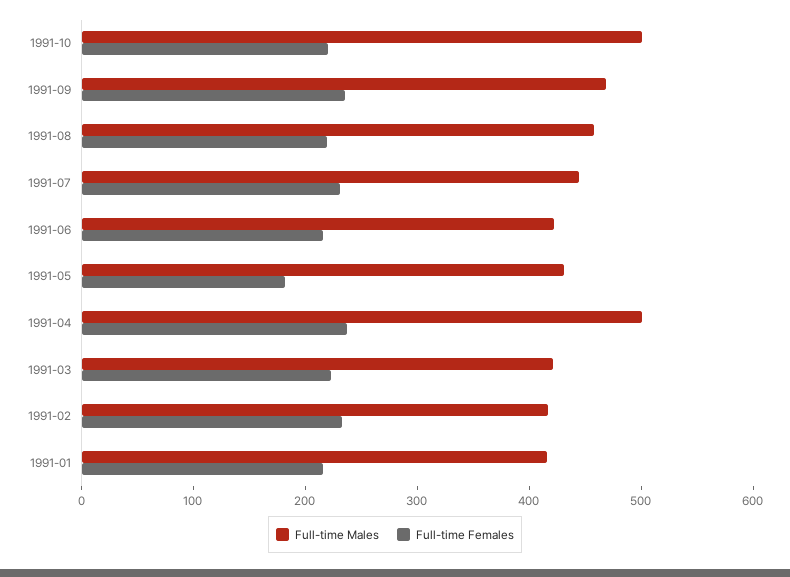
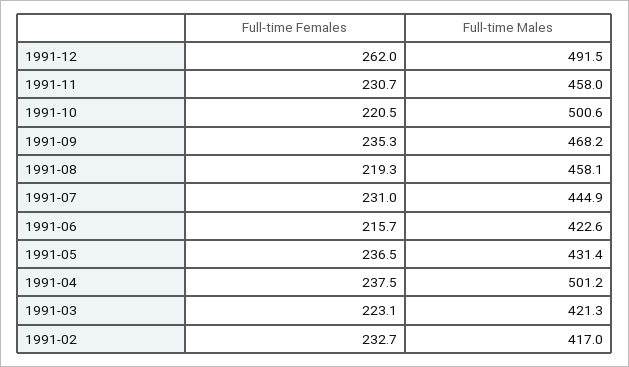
Full-time Females, 1991-05: 180 -> 236.5
Full-time Males, 1991-01: 420 -> none
Full-time Females, 1991-01: 220 -> none
Full-time Females, 1991-12: none -> 262
Full-time Males, 1991-12: none -> 491.5
Full-time Females, 1991-11: none -> 230.7
Full-time Males, 1991-11: none -> 458

